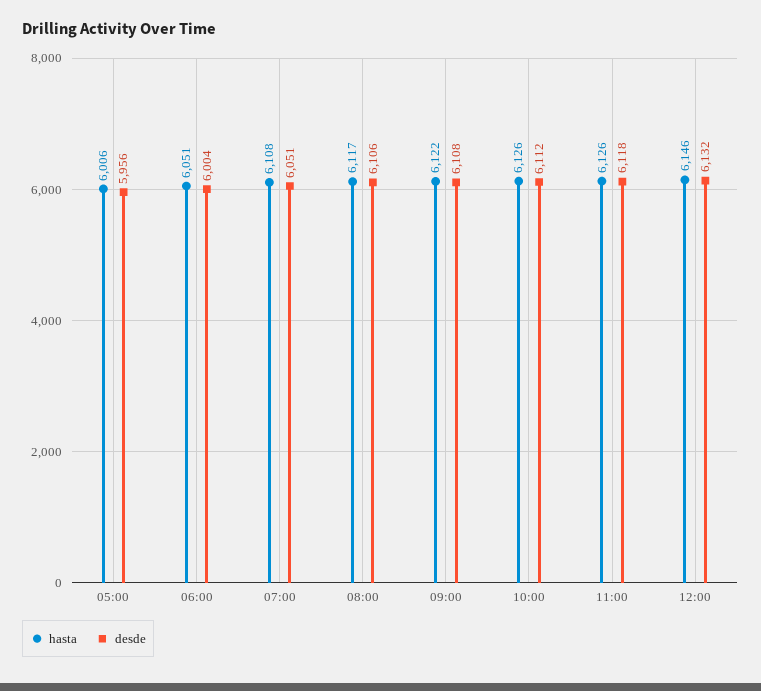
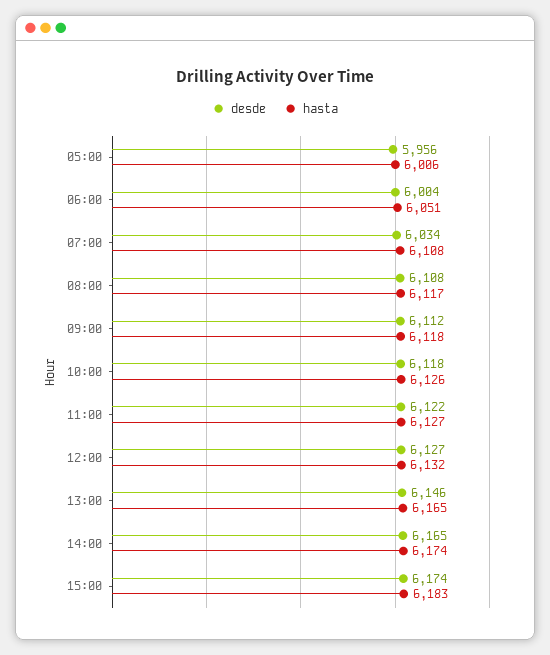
desde, 07:00: 6051 -> 6034
desde, 08:00: 6106 -> 6108
hasta, 09:00: 6122 -> 6118
desde, 09:00: 6108 -> 6112
desde, 10:00: 6112 -> 6118
hasta, 11:00: 6126 -> 6127
desde, 11:00: 6118 -> 6122
hasta, 12:00: 6146 -> 6132
desde, 12:00: 6132 -> 6127
desde, 13:00: none -> 6146
hasta, 13:00: none -> 6165
desde, 14:00: none -> 6165
hasta, 14:00: none -> 6174
desde, 15:00: none -> 6174
hasta, 15:00: none -> 6183

